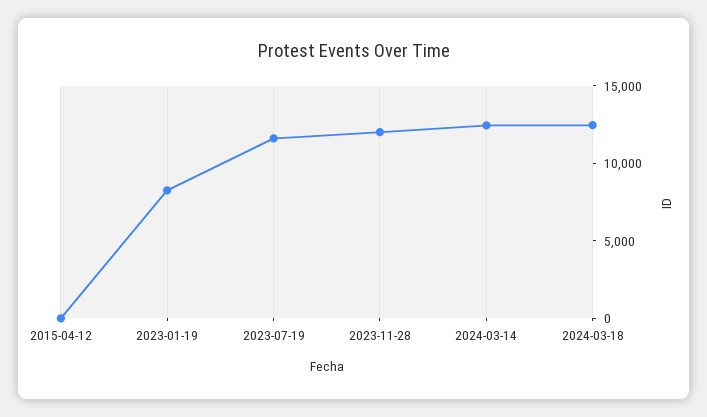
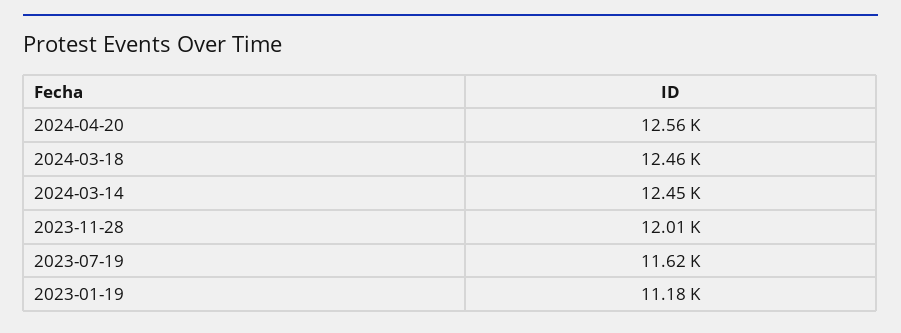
2015-04-12: 0 -> none
2023-01-19: 8000 -> 11180
2024-04-20: none -> 12560

